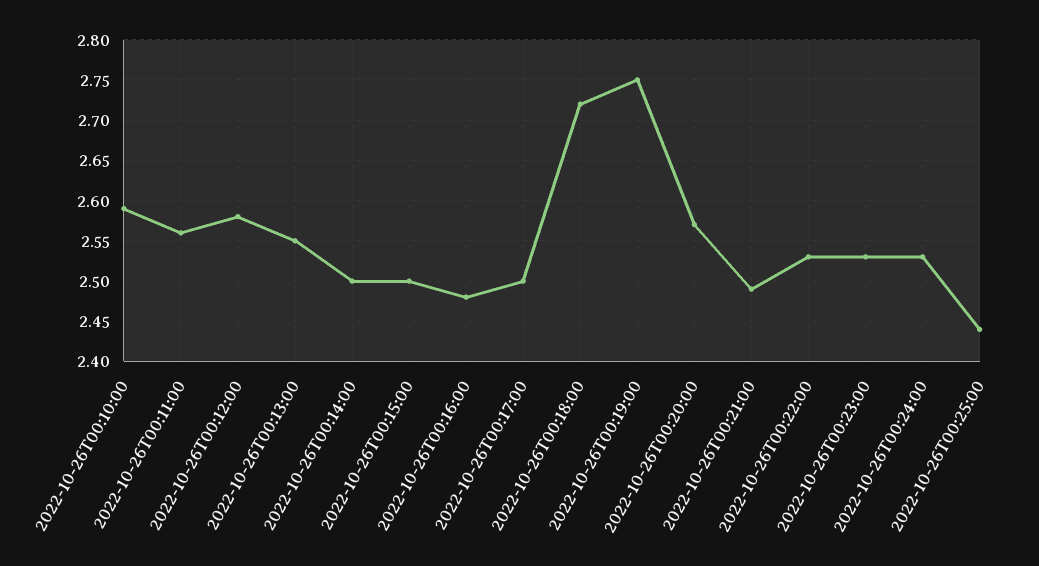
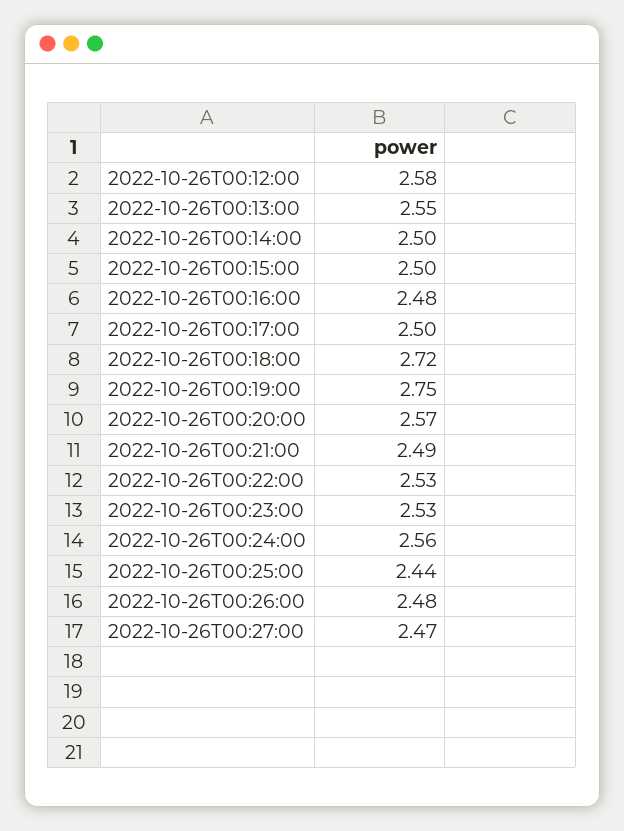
2022-10-26T00:10:00: 2.59 -> none
2022-10-26T00:11:00: 2.56 -> none
2022-10-26T00:24:00: 2.53 -> 2.56
2022-10-26T00:26:00: none -> 2.48
2022-10-26T00:27:00: none -> 2.47

